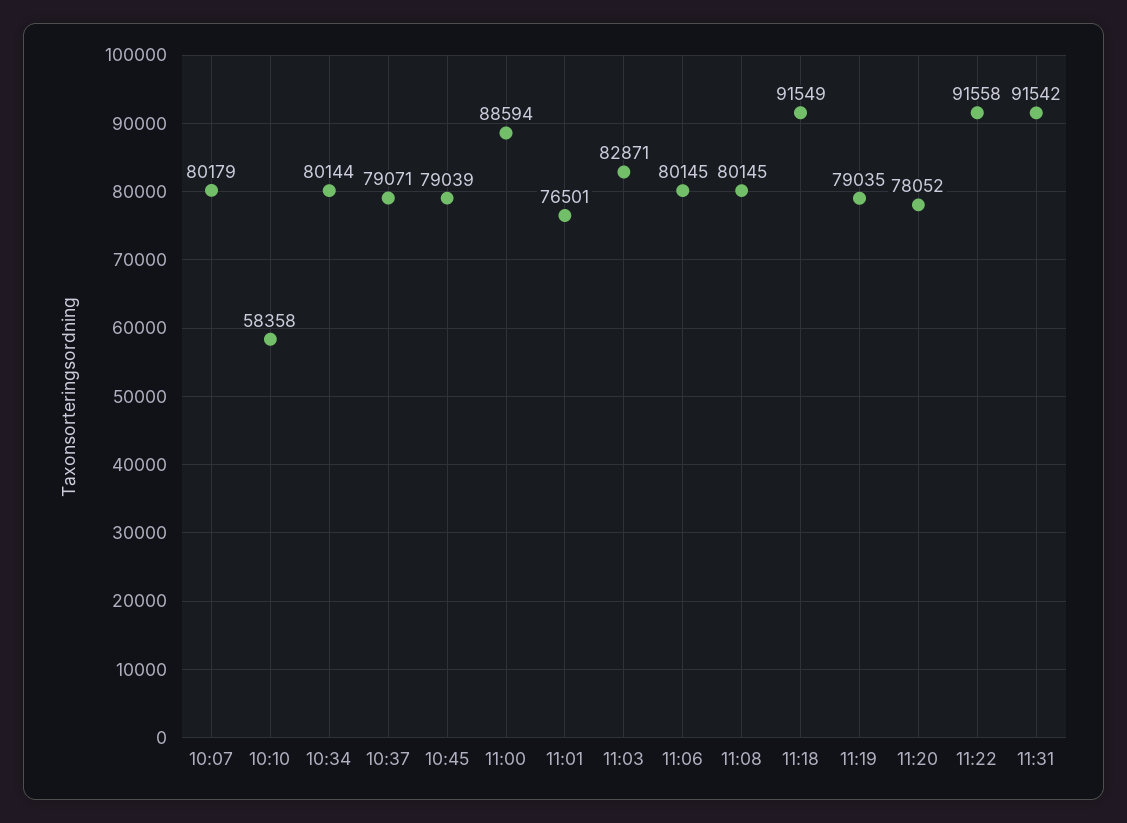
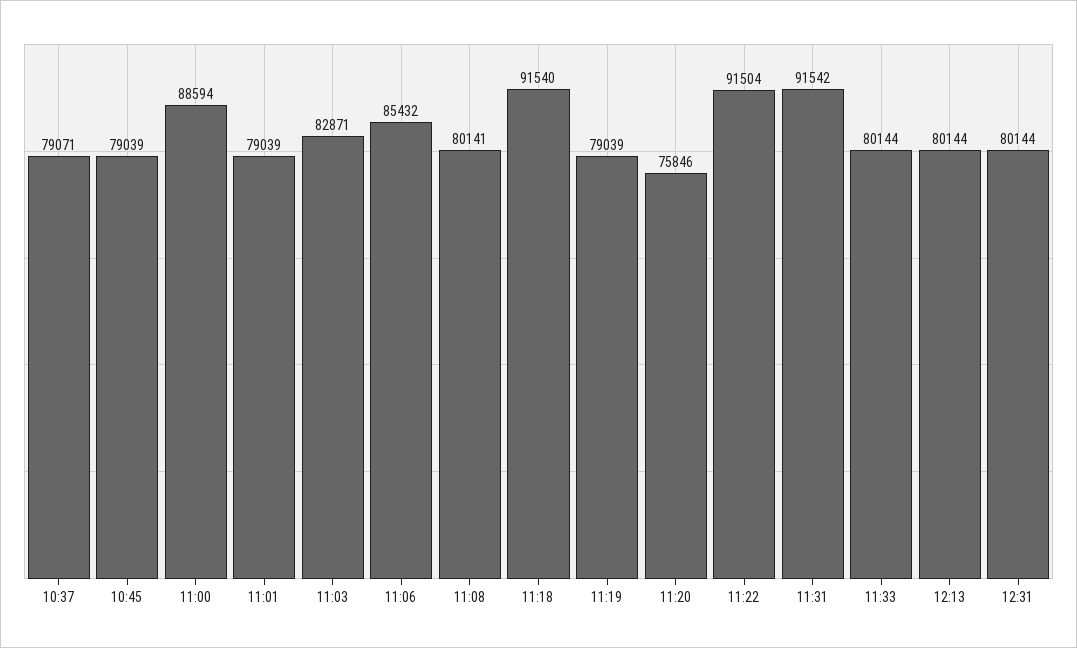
10:07: 80179 -> none
10:10: 58358 -> none
10:34: 80144 -> none
11:01: 76501 -> 79039
11:06: 80145 -> 85432
11:08: 80145 -> 80141
11:18: 91549 -> 91540
11:19: 79035 -> 79039
11:20: 78052 -> 75846
11:22: 91558 -> 91504
11:33: none -> 80144
12:13: none -> 80144
12:31: none -> 80144

